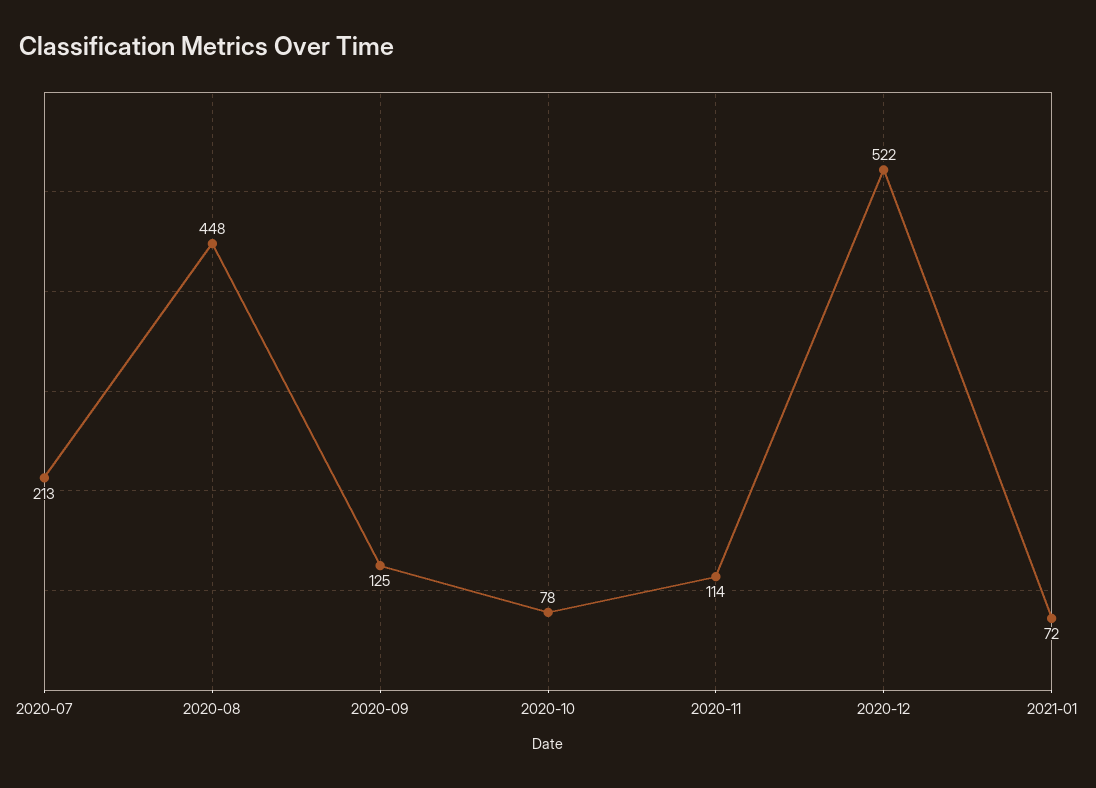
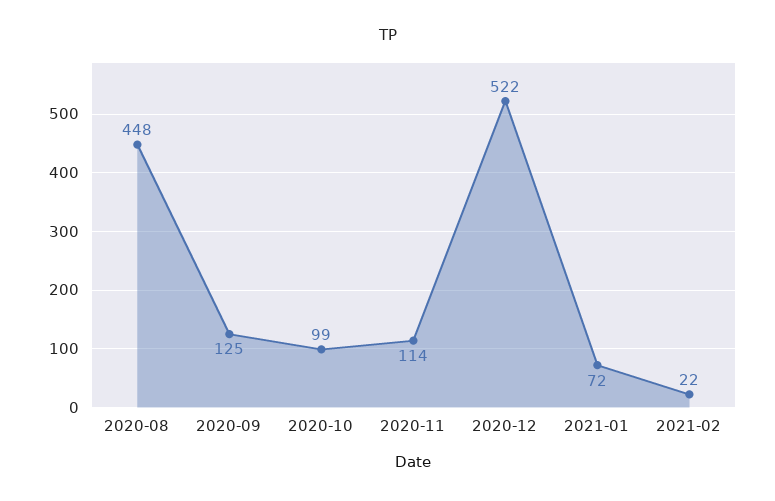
2020-07: 213 -> none
2020-10: 78 -> 99
2021-02: none -> 22

